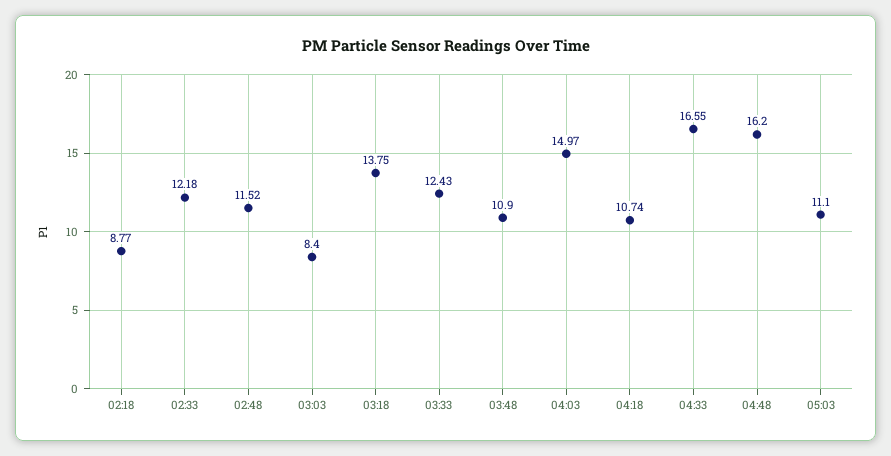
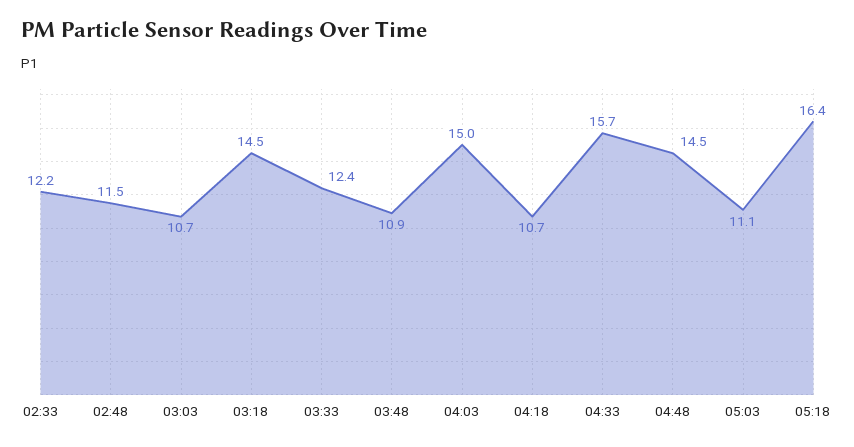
02:18: 8.77 -> none
03:03: 8.4 -> 10.7
03:18: 13.75 -> 14.5
04:33: 16.55 -> 15.7
04:48: 16.2 -> 14.5
05:18: none -> 16.4

